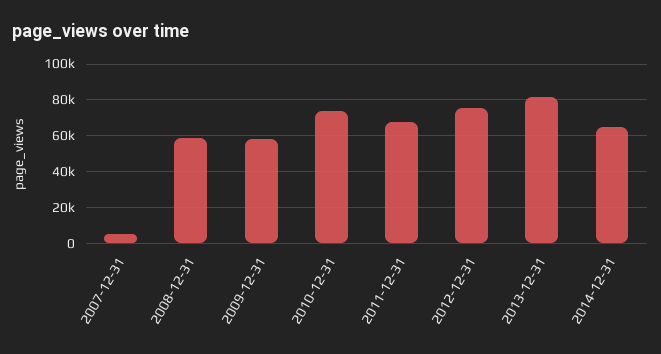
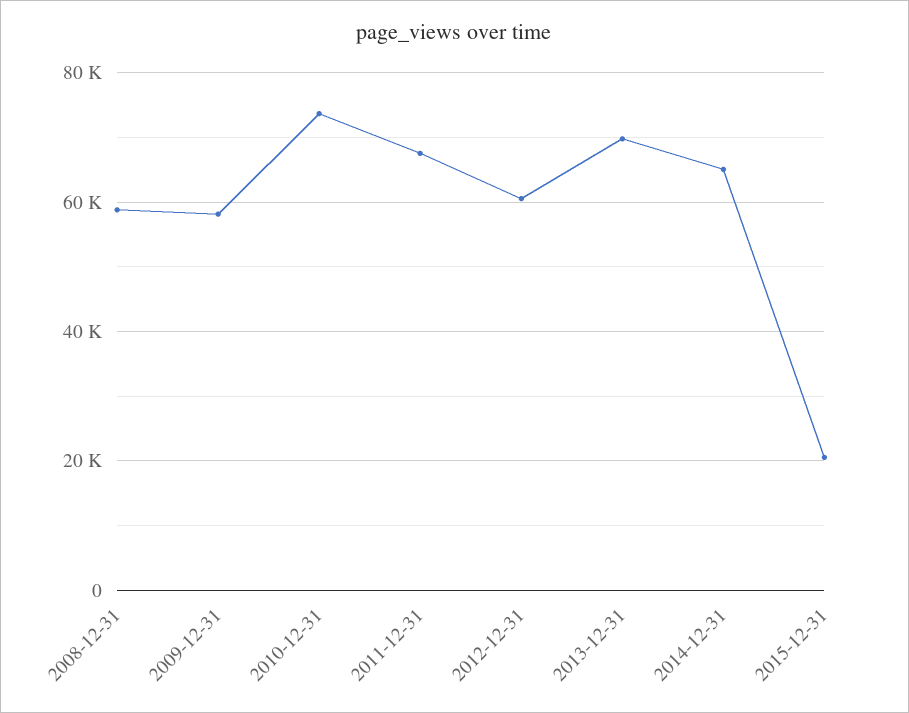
2007-12-31: 5000 -> none
2012-12-31: 75000 -> 60000
2013-12-31: 80000 -> 70000
2015-12-31: none -> 20000

